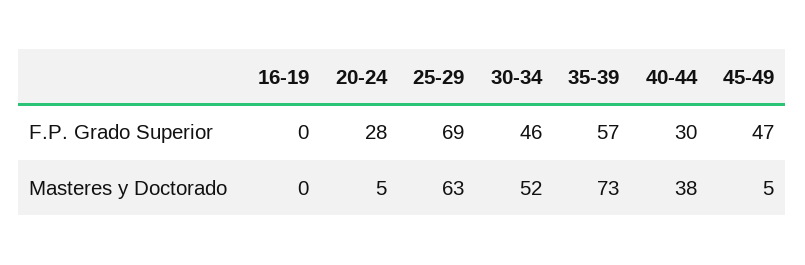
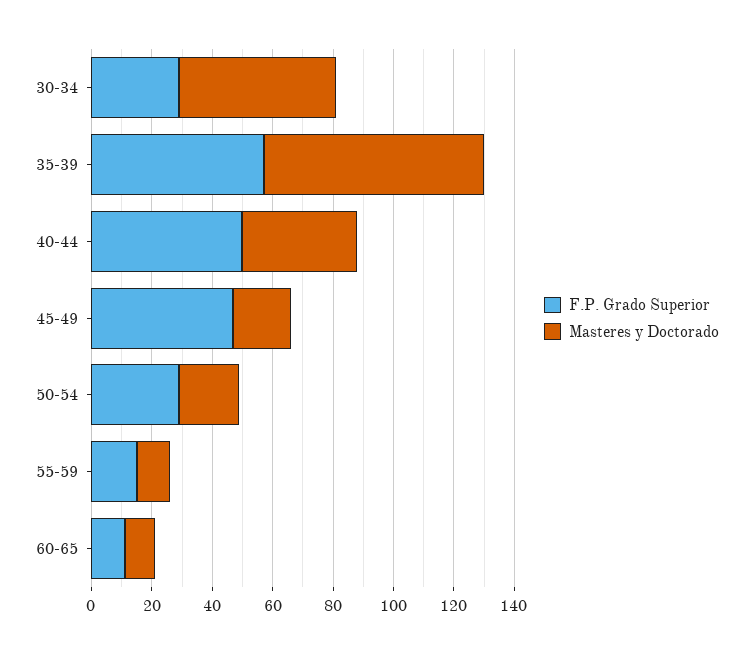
F.P. Grado Superior, 16-19: 0 -> none
F.P. Grado Superior, 20-24: 28 -> none
F.P. Grado Superior, 25-29: 69 -> none
F.P. Grado Superior, 30-34: 46 -> 30
F.P. Grado Superior, 40-44: 30 -> 50
Masteres y Doctorado, 16-19: 0 -> none
Masteres y Doctorado, 20-24: 5 -> none
Masteres y Doctorado, 25-29: 63 -> none
Masteres y Doctorado, 45-49: 5 -> 20
F.P. Grado Superior, 50-54: none -> 30
Masteres y Doctorado, 50-54: none -> 20
F.P. Grado Superior, 55-59: none -> 15
Masteres y Doctorado, 55-59: none -> 10
F.P. Grado Superior, 60-65: none -> 10
Masteres y Doctorado, 60-65: none -> 10

